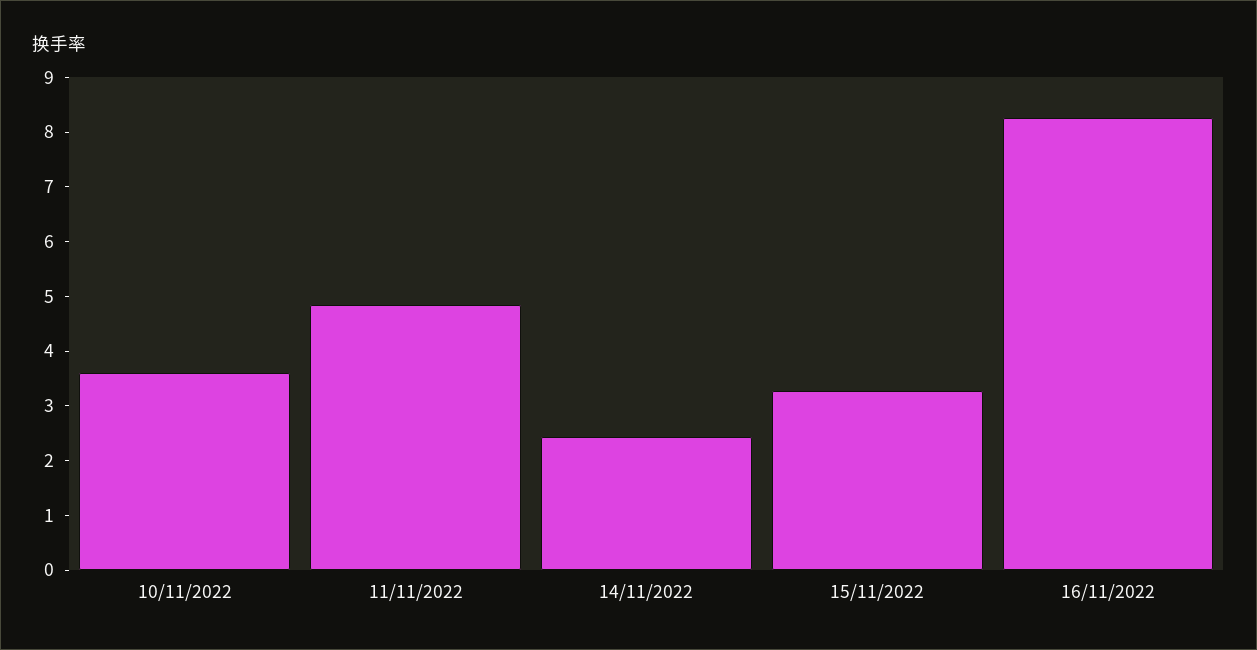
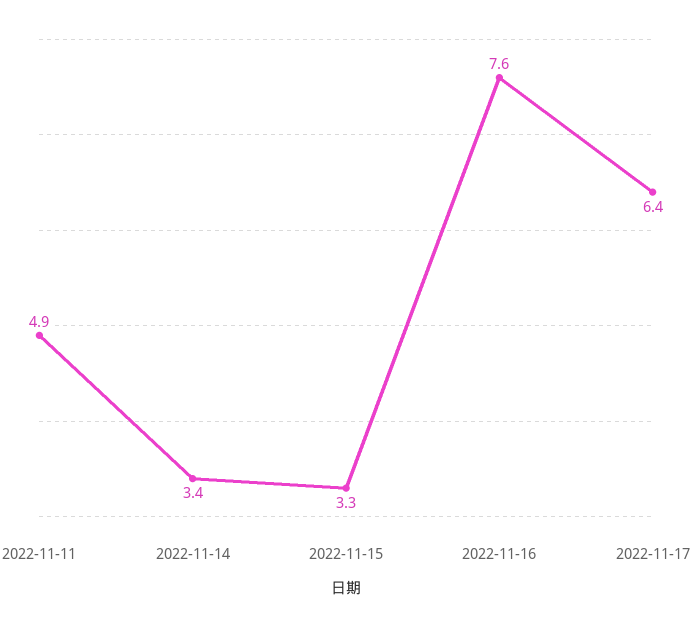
10/11/2022: 3.6 -> none
14/11/2022: 2.4 -> 3.4
16/11/2022: 8.2 -> 7.6
2022-11-17: none -> 6.4

